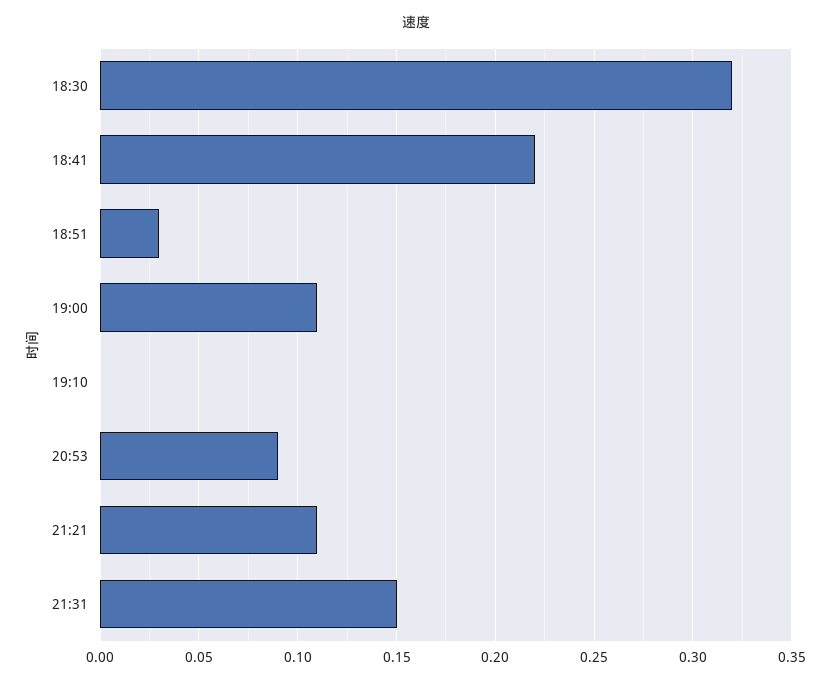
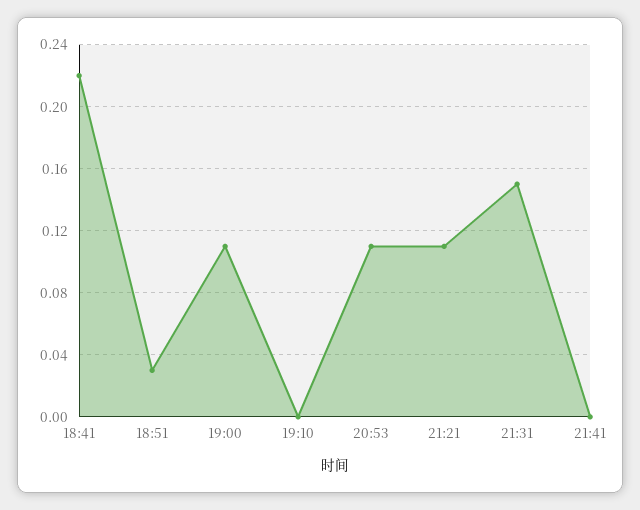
18:30: 0.32 -> none
20:53: 0.09 -> 0.11
21:41: none -> 0

